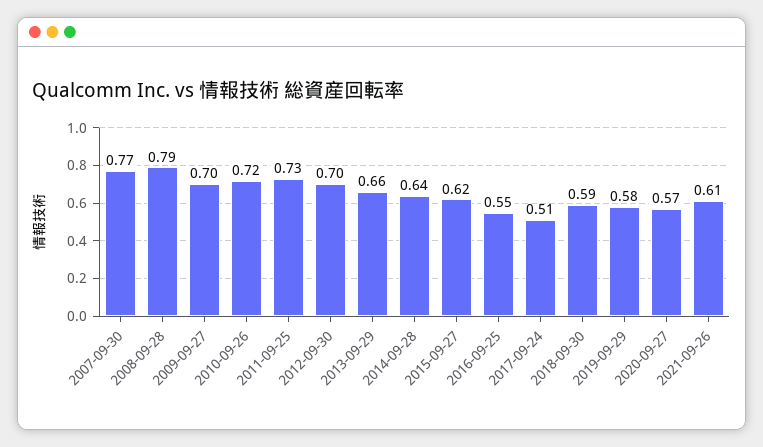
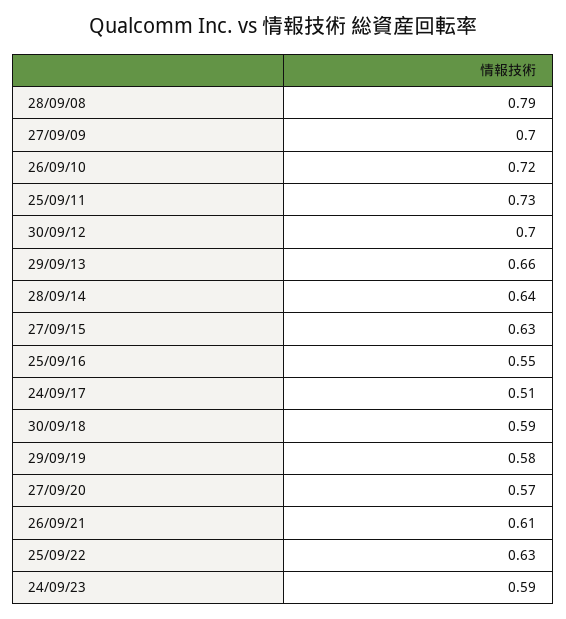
2007-09-30: 0.77 -> none
2015-09-27: 0.62 -> 0.63
25/09/22: none -> 0.63
24/09/23: none -> 0.59

